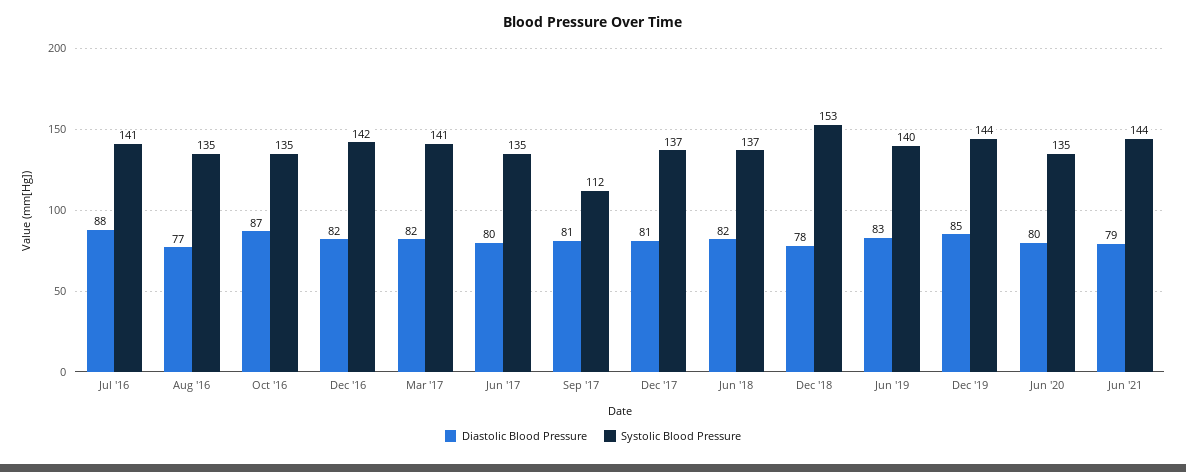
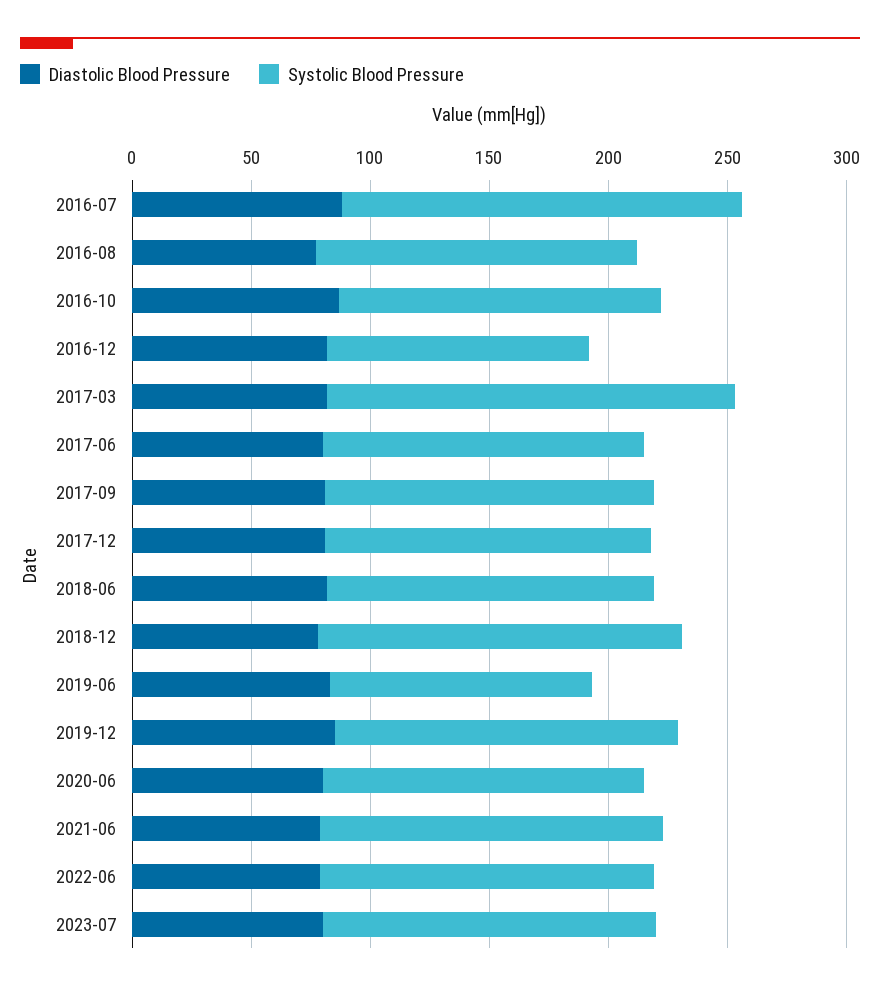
Systolic Blood Pressure, Jul '16: 141 -> 170
Systolic Blood Pressure, Dec '16: 142 -> 110
Systolic Blood Pressure, Mar '17: 141 -> 170
Systolic Blood Pressure, Sep '17: 112 -> 140
Systolic Blood Pressure, Jun '19: 140 -> 110
Diastolic Blood Pressure, 2022-06: none -> 80
Systolic Blood Pressure, 2022-06: none -> 140
Diastolic Blood Pressure, 2023-07: none -> 80
Systolic Blood Pressure, 2023-07: none -> 140

